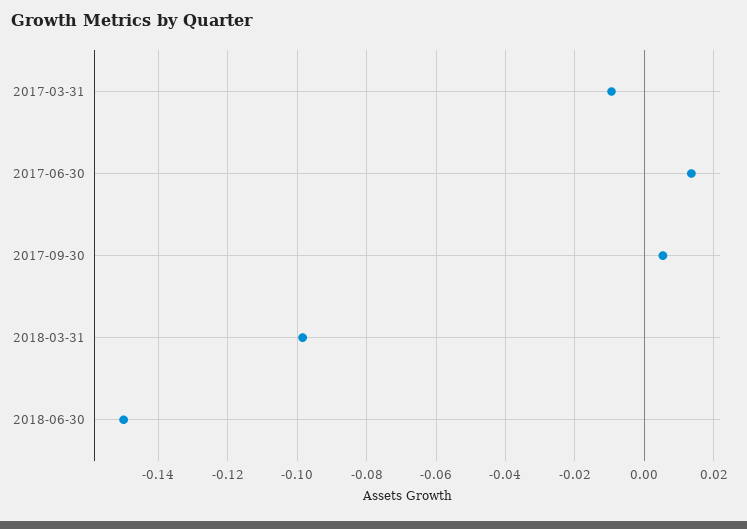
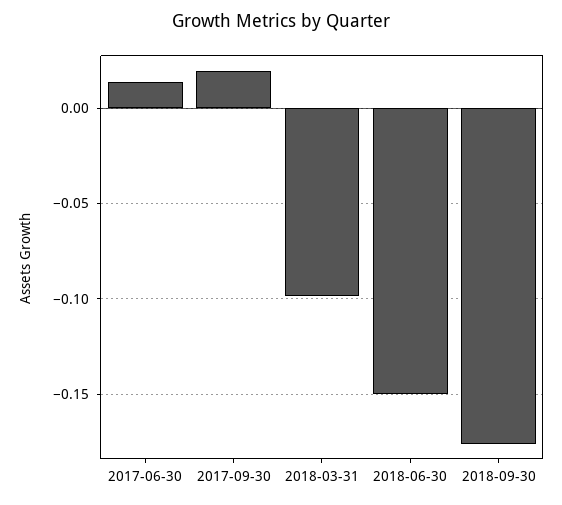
2017-03-31: -0.01 -> none
2017-09-30: 0.006 -> 0.02
2018-09-30: none -> -0.175

